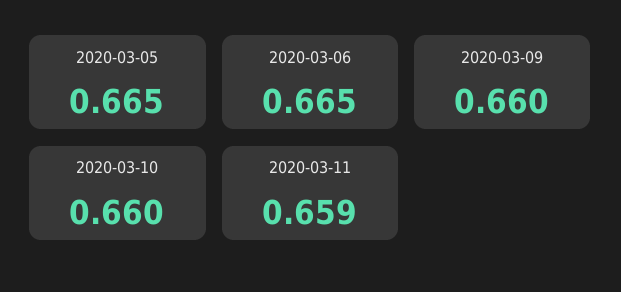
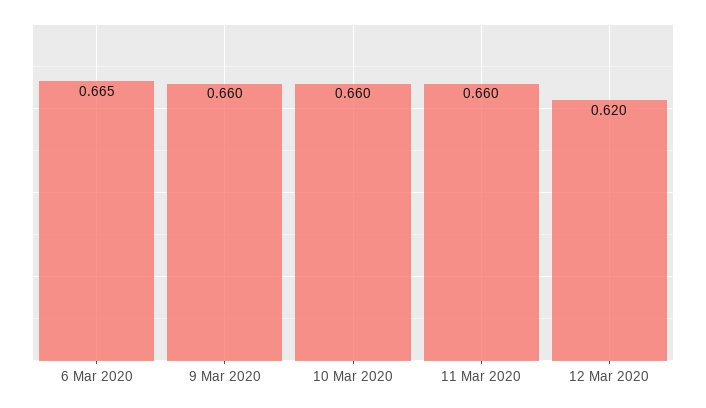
2020-03-05: 0.665 -> none
2020-03-11: 0.659 -> 0.66
12 Mar 2020: none -> 0.62

